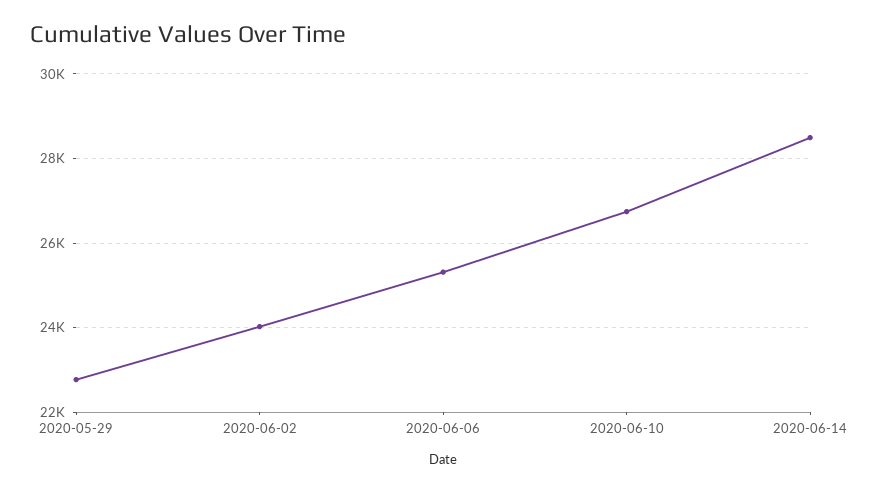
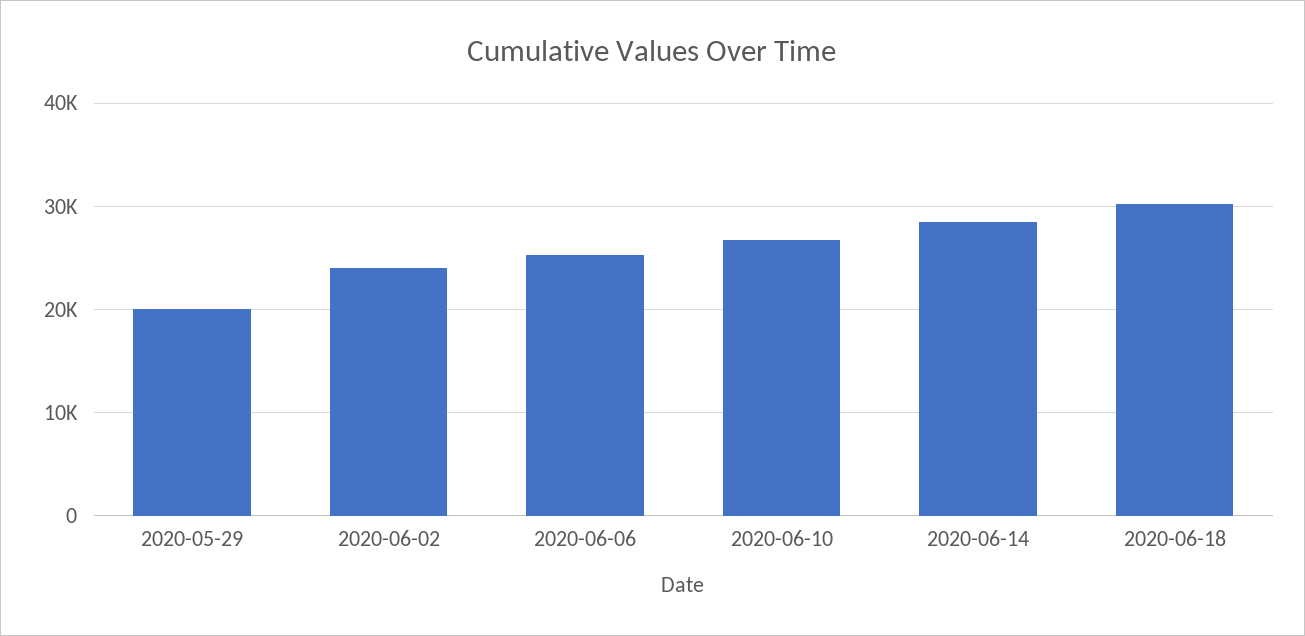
2020-05-29: 22800 -> 20000
2020-06-18: none -> 30000

